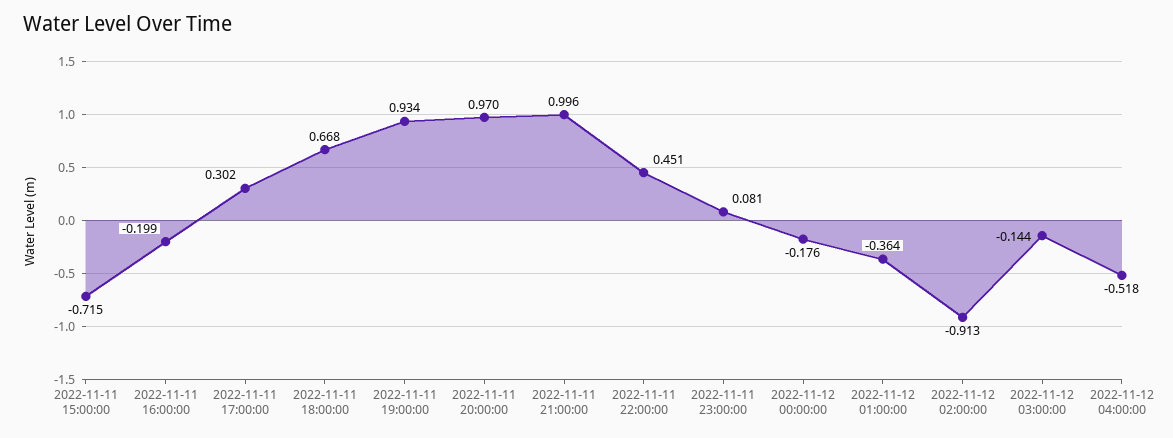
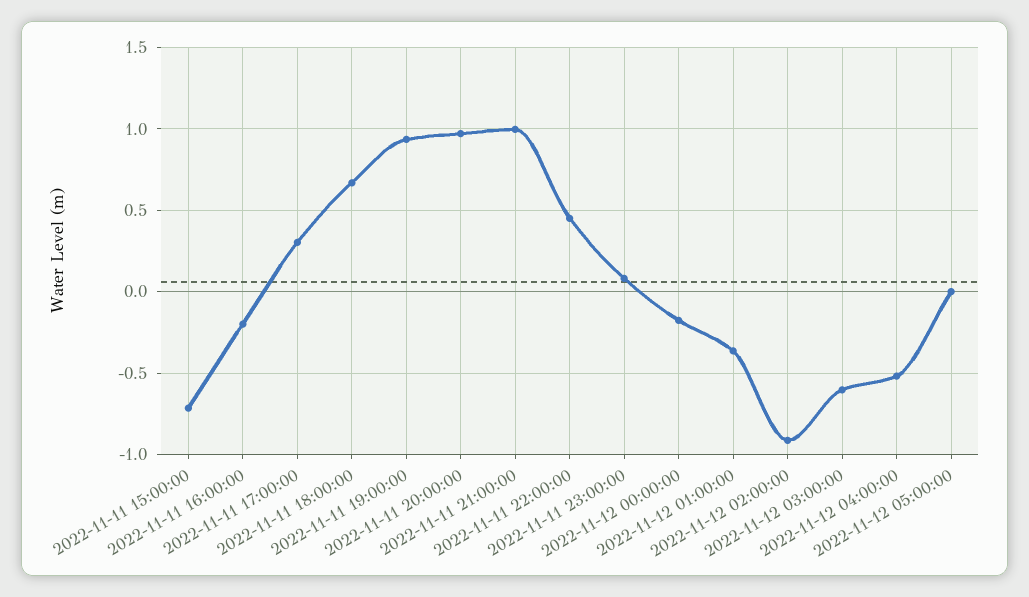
2022-11-12 03:00:00: -0.144 -> -0.6
2022-11-12 05:00:00: none -> 0

